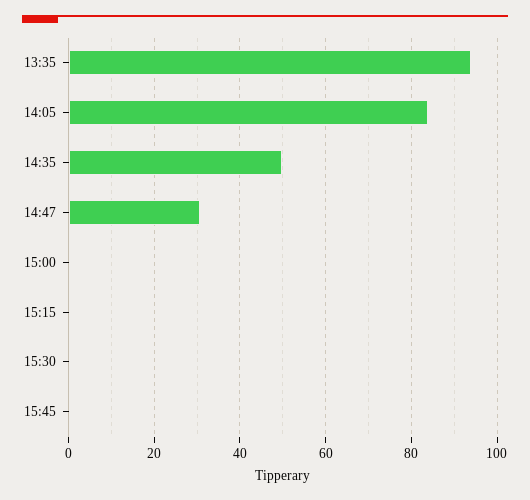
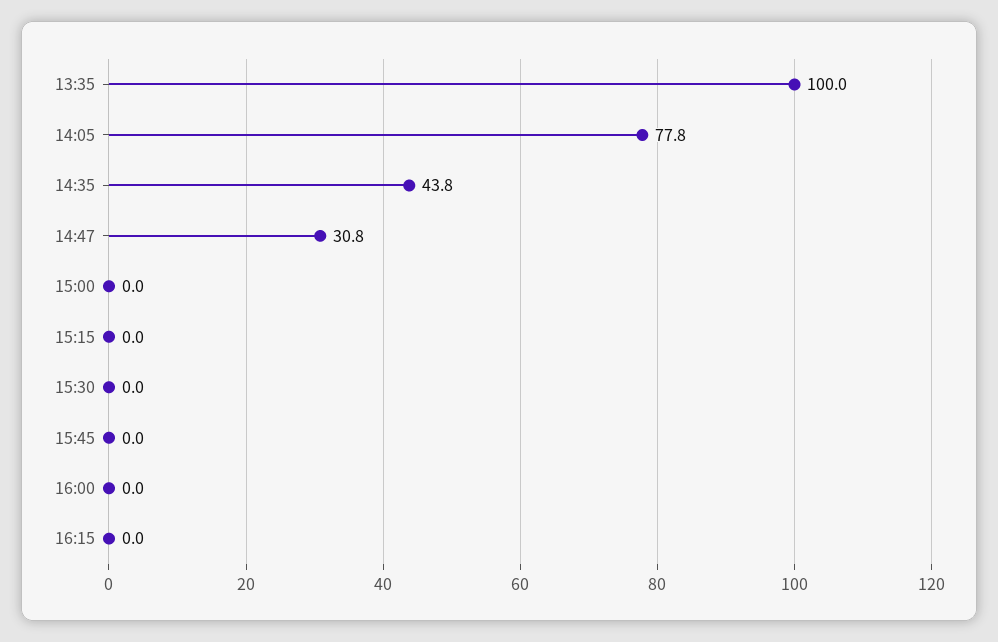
13:35: 94 -> 100
14:05: 84 -> 77.8
14:35: 50 -> 43.8
16:00: none -> 0
16:15: none -> 0

